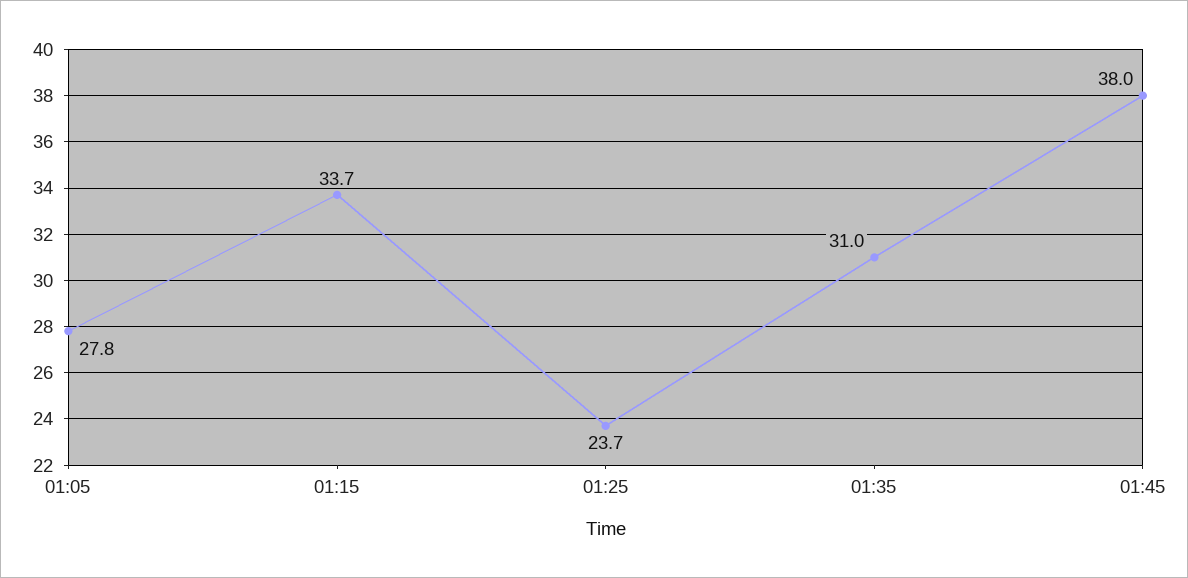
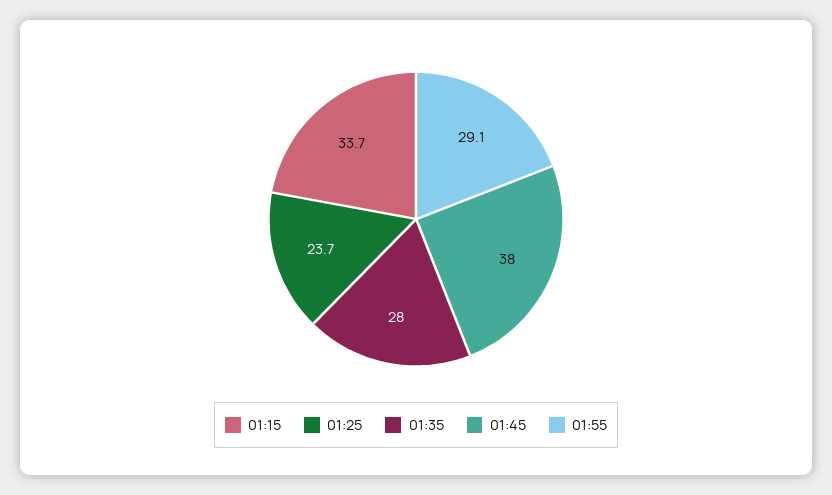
01:05: 27.8 -> none
01:35: 31 -> 28
01:55: none -> 29.1

